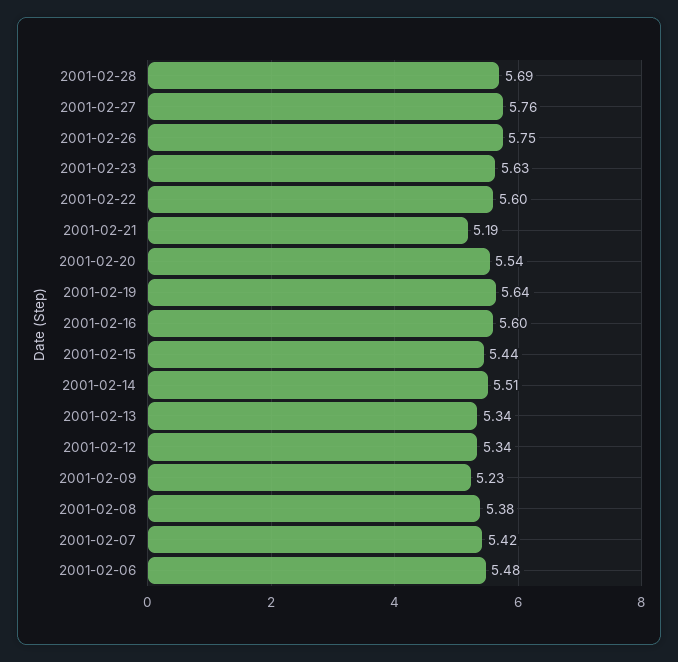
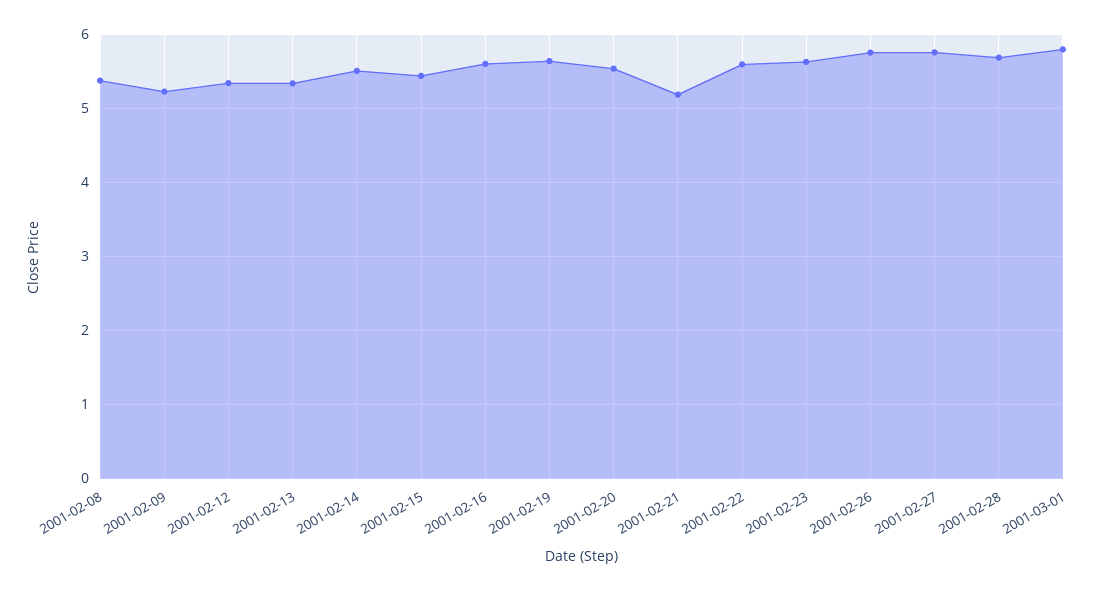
2001-02-07: 5.42 -> none
2001-02-06: 5.48 -> none
2001-03-01: none -> 5.8

